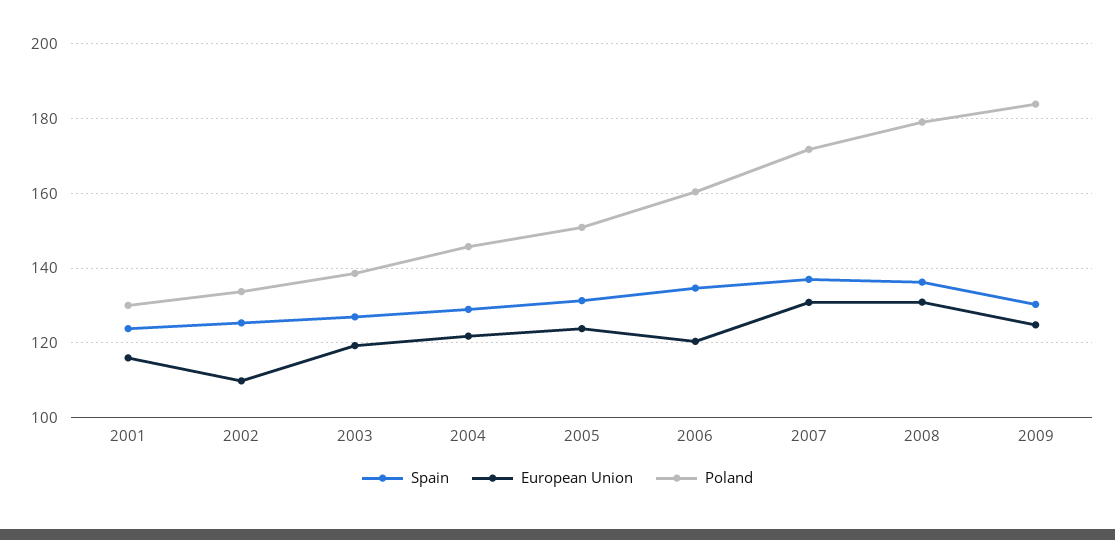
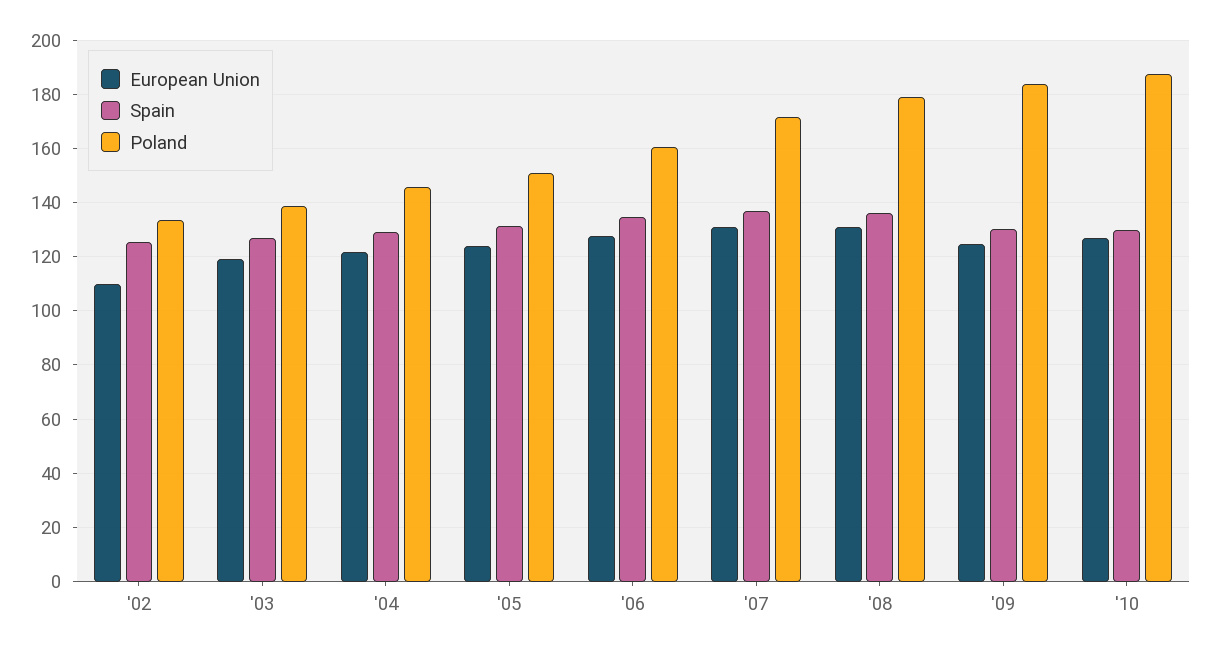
Spain, 2001: 124 -> none
European Union, 2001: 116 -> none
Poland, 2001: 130 -> none
European Union, 2006: 120 -> 127.5
European Union, '10: none -> 127.5
Spain, '10: none -> 130
Poland, '10: none -> 187.5

